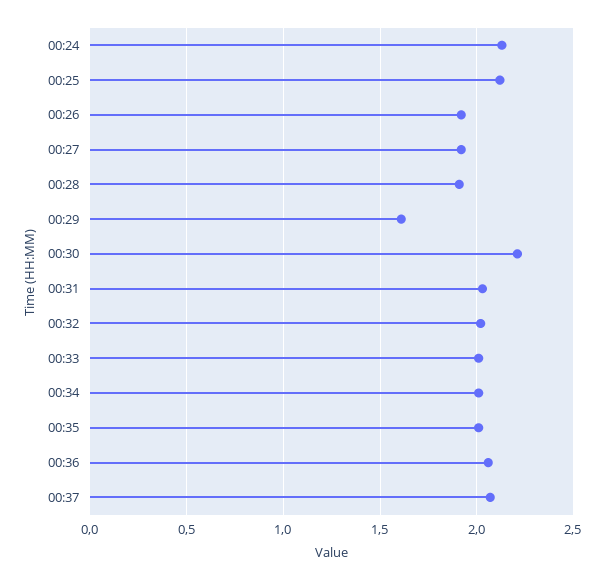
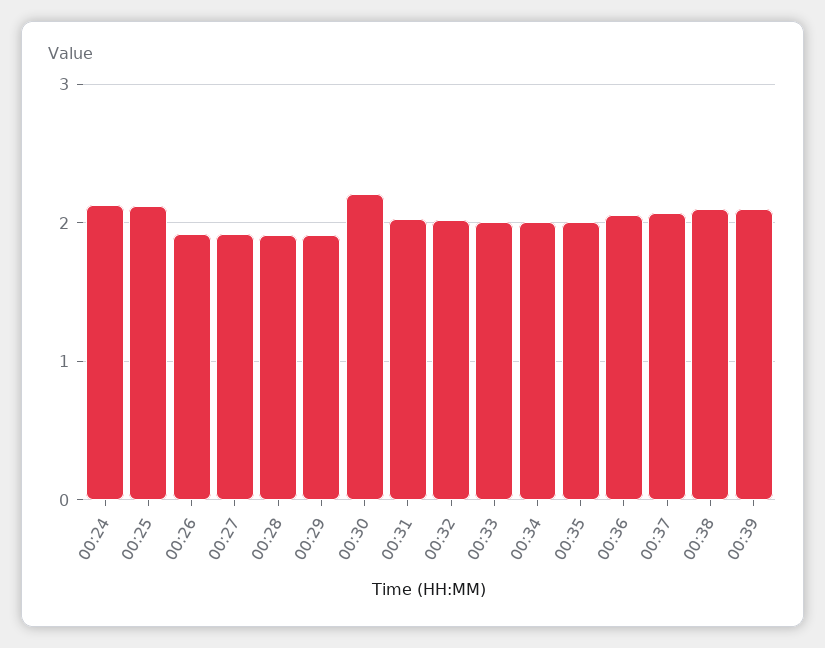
00:29: 1.6 -> 1.9
00:38: none -> 2.1
00:39: none -> 2.1

